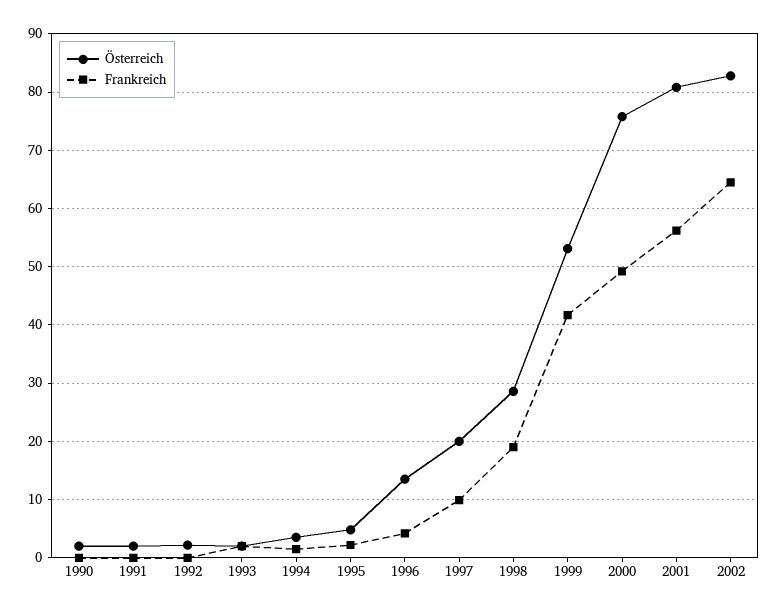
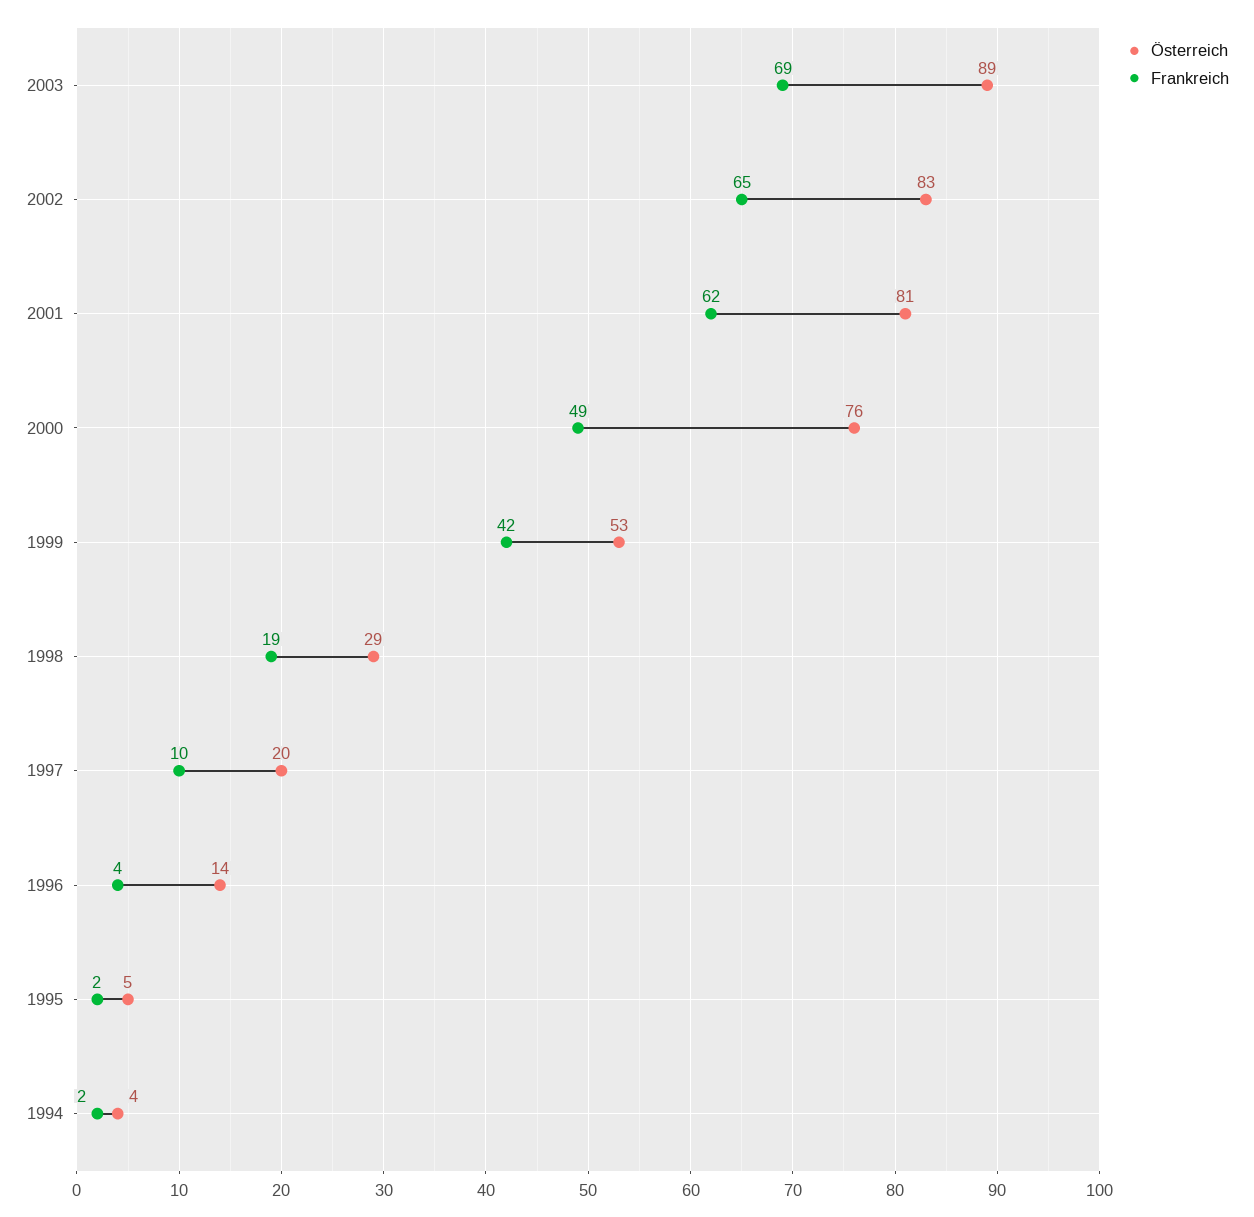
Österreich, 1990: 2 -> none
Frankreich, 1990: 0 -> none
Österreich, 1991: 2 -> none
Frankreich, 1991: 0 -> none
Österreich, 1992: 2 -> none
Frankreich, 1992: 0 -> none
Österreich, 1993: 2 -> none
Frankreich, 1993: 2 -> none
Frankreich, 2001: 56 -> 62
Österreich, 2003: none -> 89
Frankreich, 2003: none -> 69

